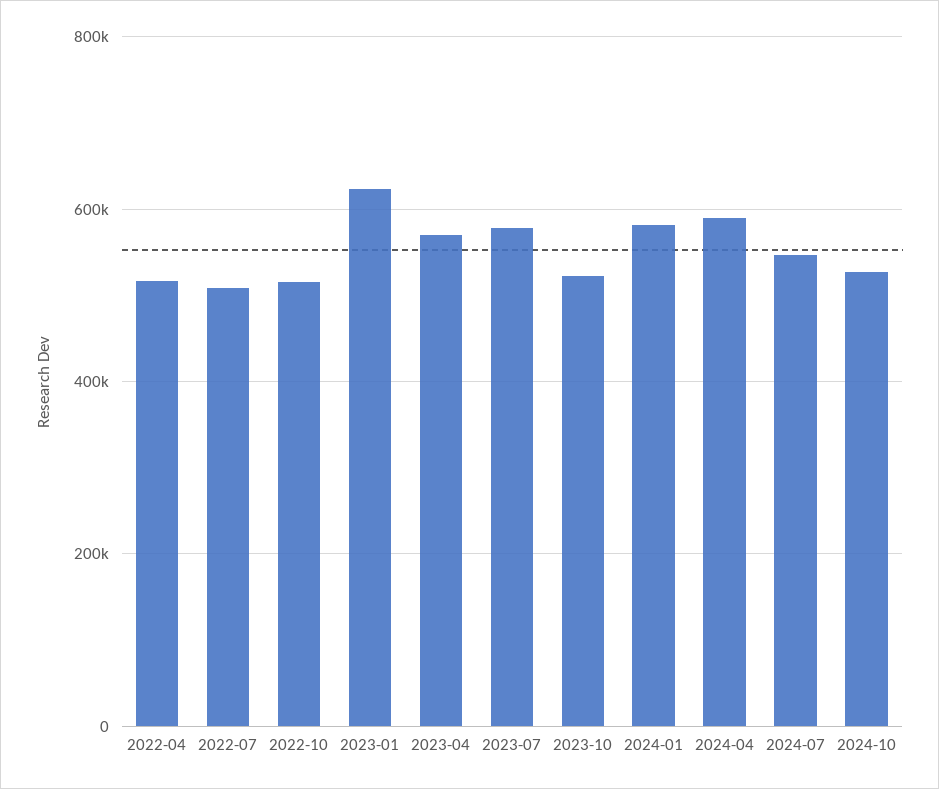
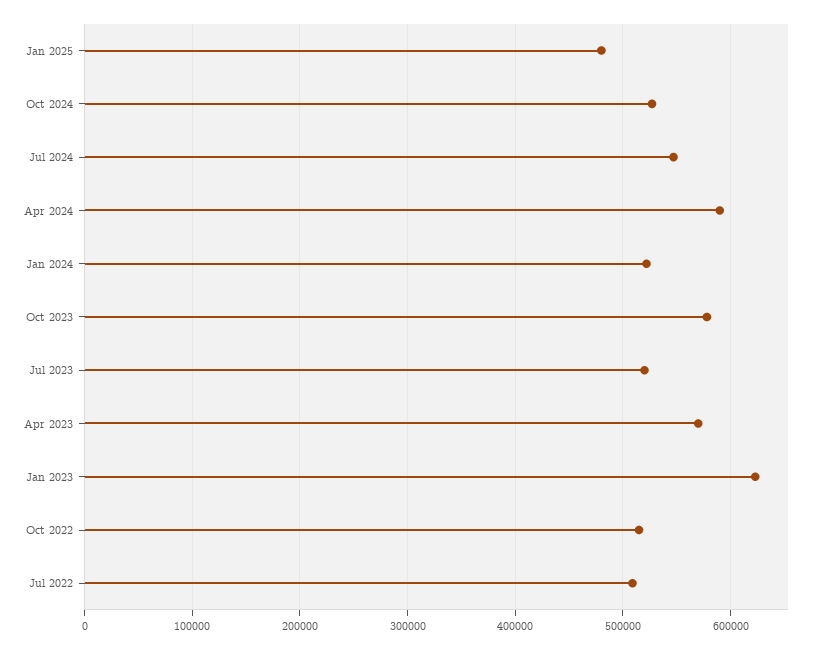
2022-04: 520000 -> none
2023-07: 580000 -> 520000
2023-10: 520000 -> 580000
2024-01: 580000 -> 520000
Jan 2025: none -> 480000

